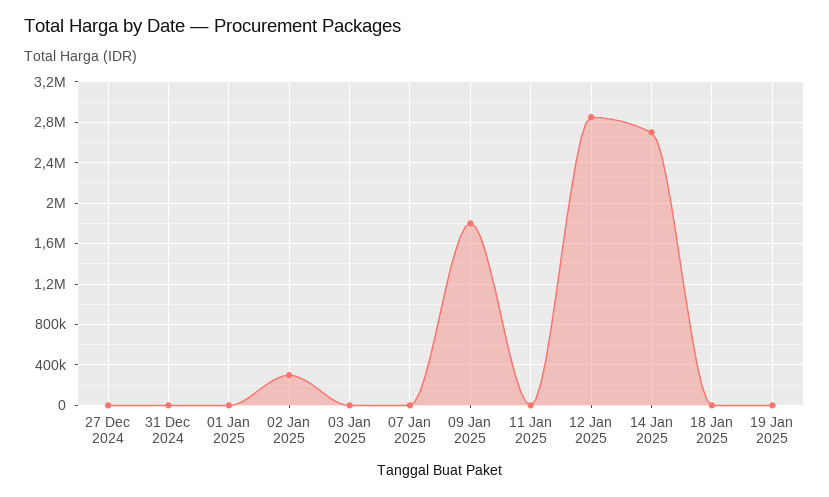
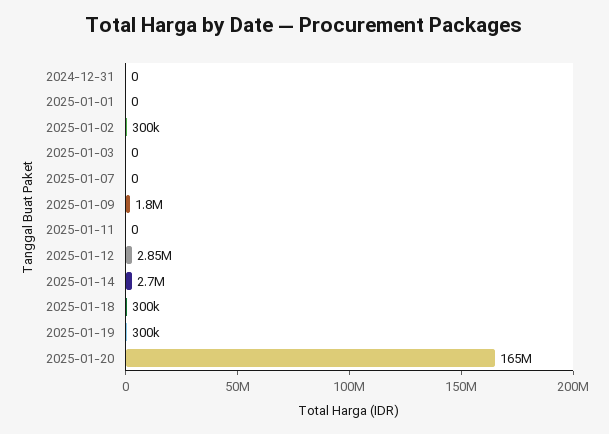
27 Dec 2024: 0 -> none
18 Jan 2025: 0 -> 300000
19 Jan 2025: 0 -> 300000
2025-01-20: none -> 165000000

